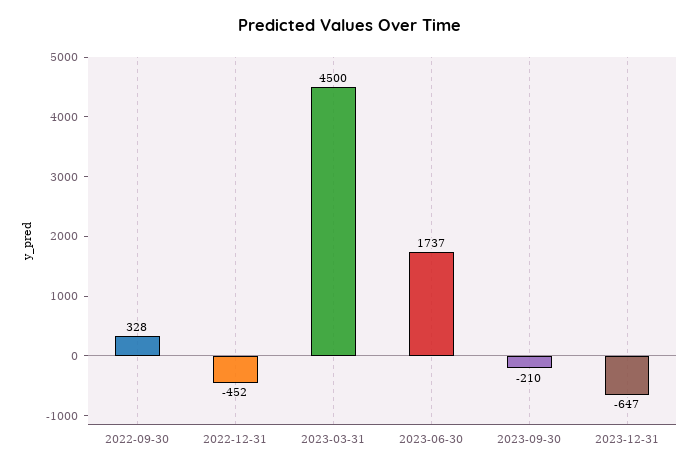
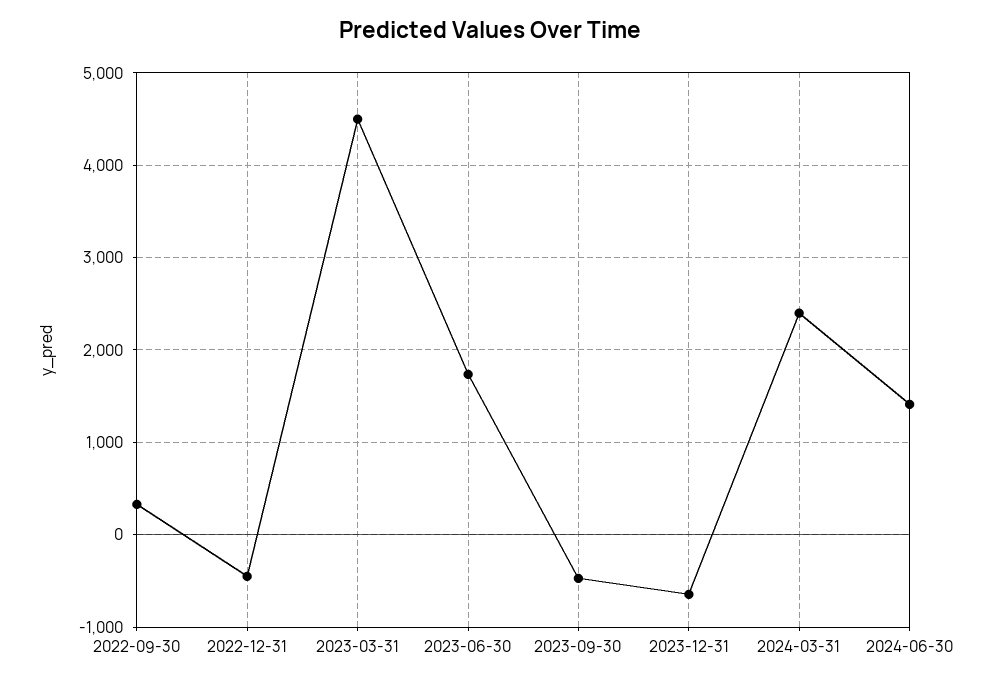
2023-09-30: -210 -> -500
2024-03-31: none -> 2400
2024-06-30: none -> 1400

